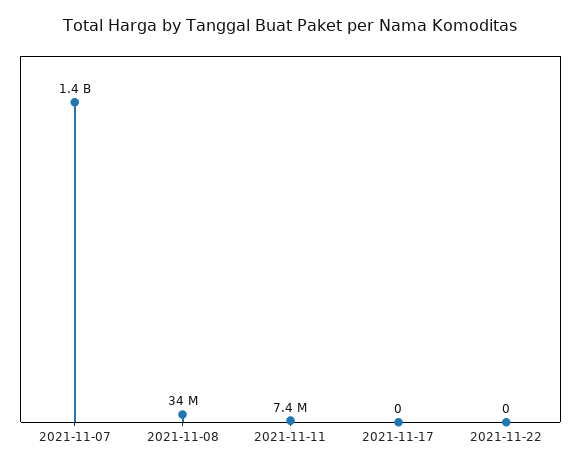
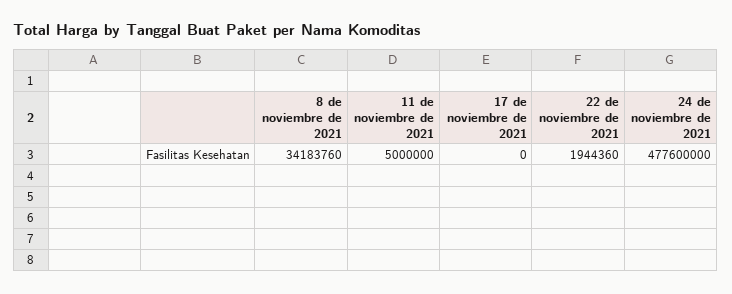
2021-11-07: 1400000000 -> none
2021-11-11: 7400000 -> 5000000
2021-11-22: 0 -> 1944360
24 de noviembre de 2021: none -> 477600000

